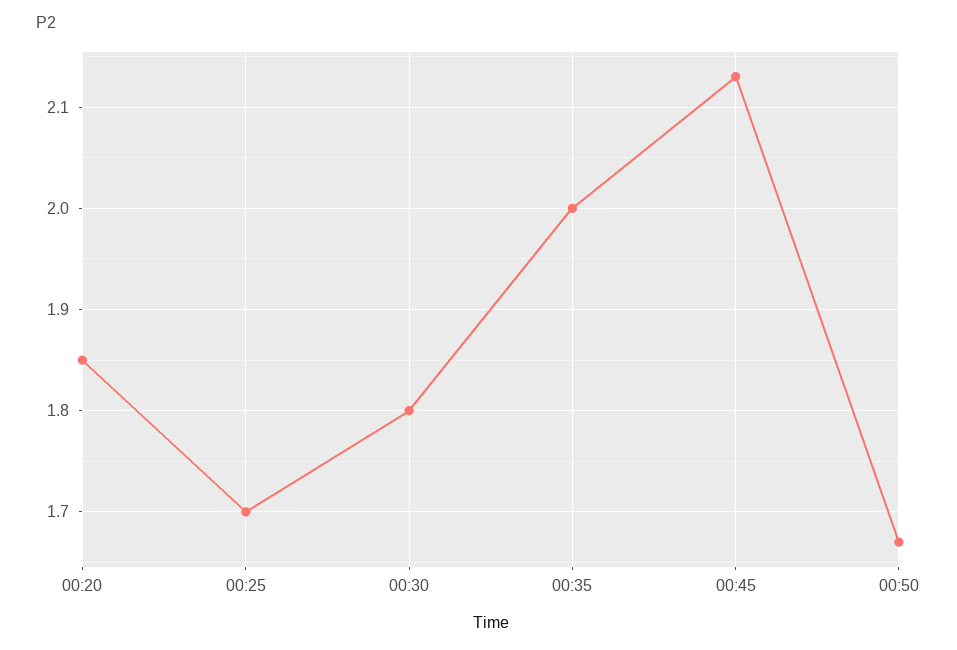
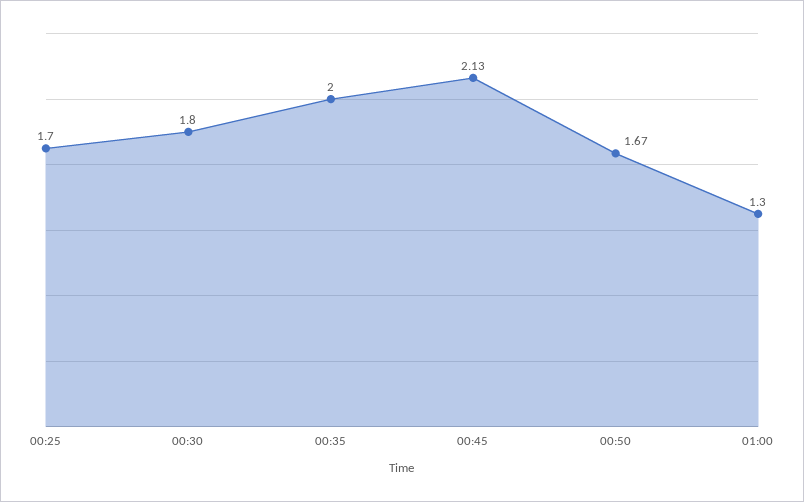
00:20: 1.85 -> none
01:00: none -> 1.3

